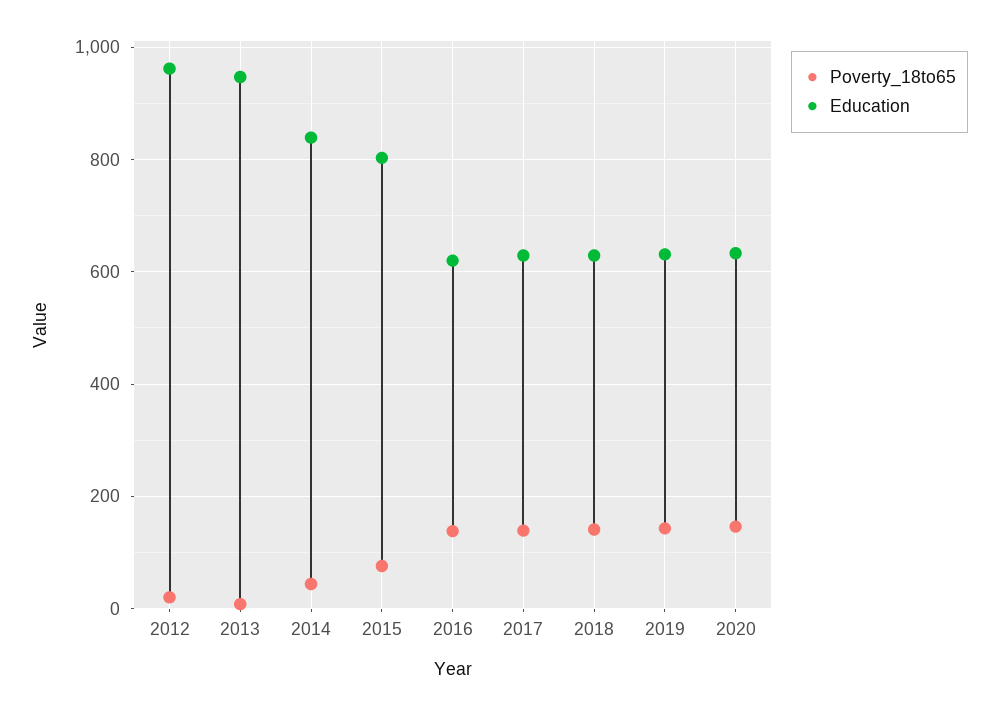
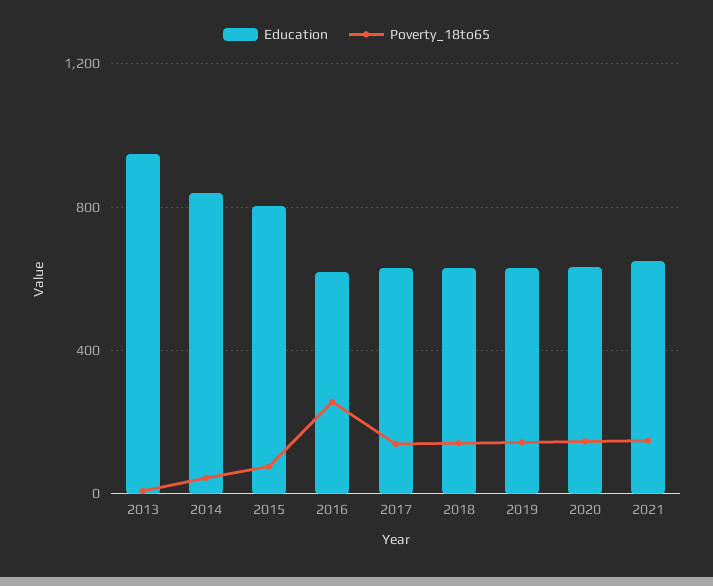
Poverty_18to65, 2012: 20 -> none
Education, 2012: 960 -> none
Poverty_18to65, 2016: 140 -> 250
Education, 2021: none -> 650
Poverty_18to65, 2021: none -> 150

